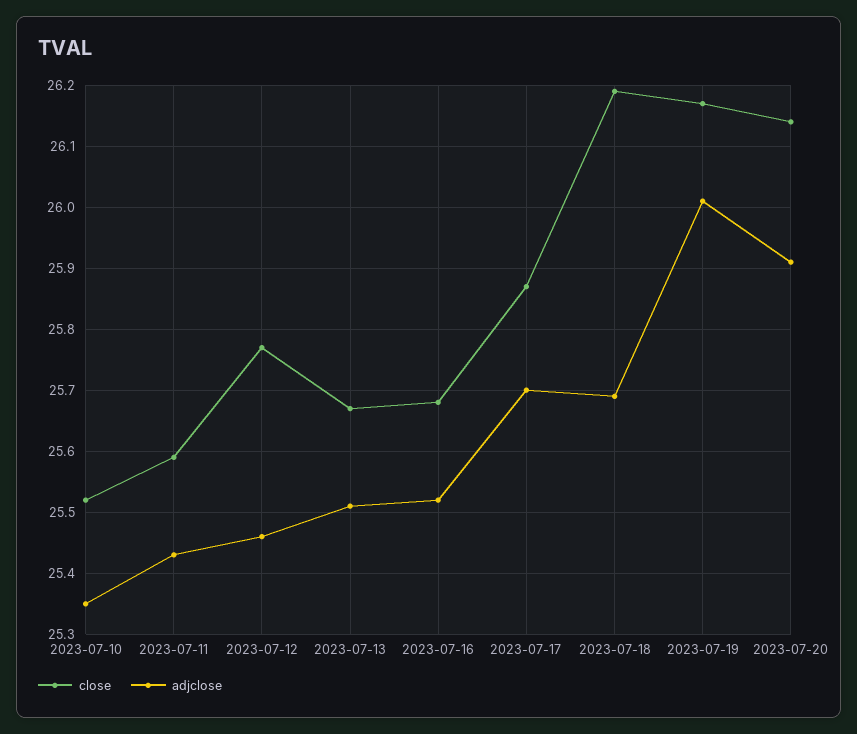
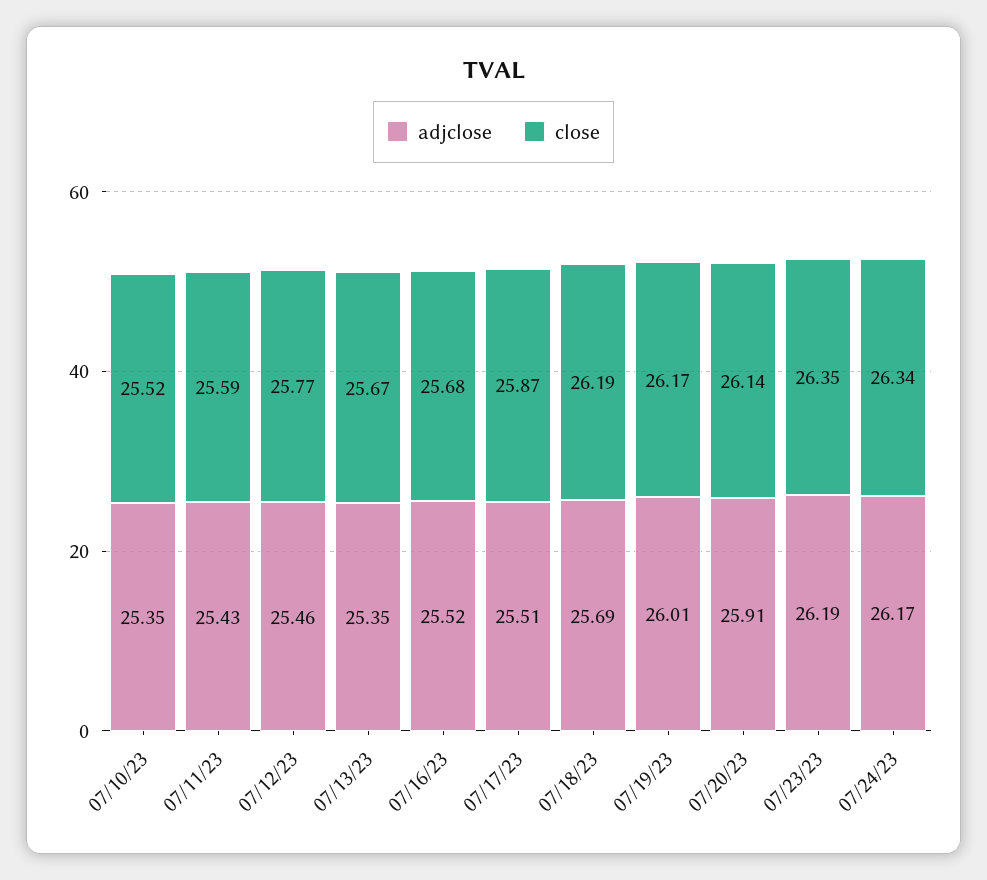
adjclose, 2023-07-13: 25.51 -> 25.35
adjclose, 2023-07-17: 25.7 -> 25.51
adjclose, 07/23/23: none -> 26.19
close, 07/23/23: none -> 26.35
adjclose, 07/24/23: none -> 26.17
close, 07/24/23: none -> 26.34

